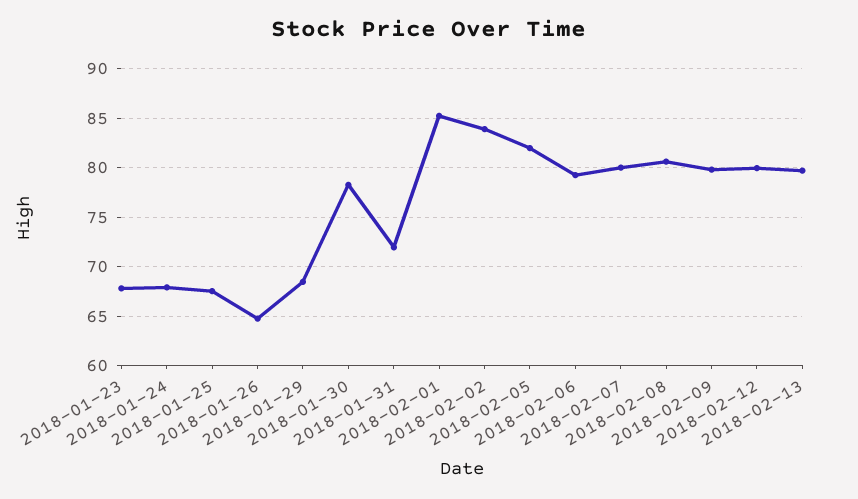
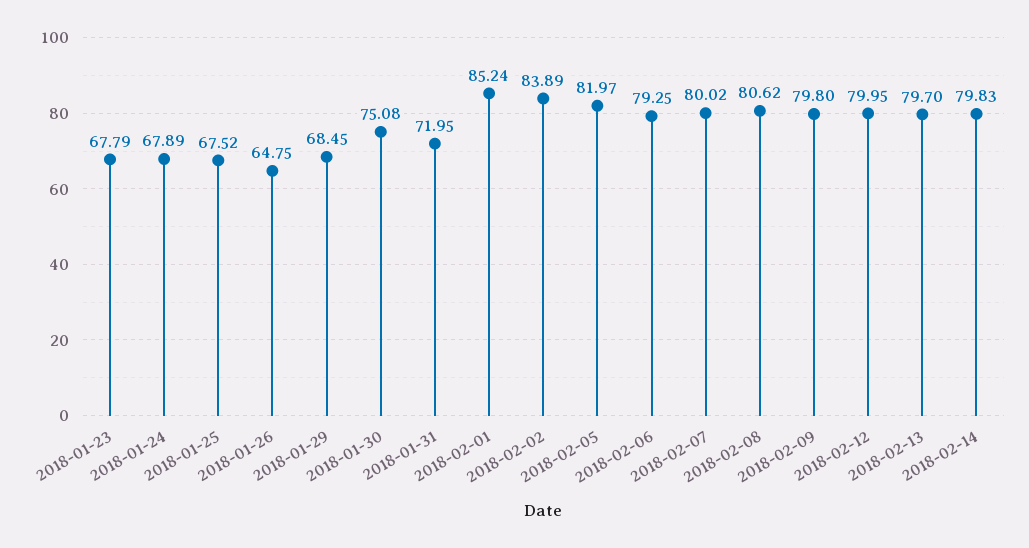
2018-01-30: 78 -> 75.08
2018-02-14: none -> 79.83

